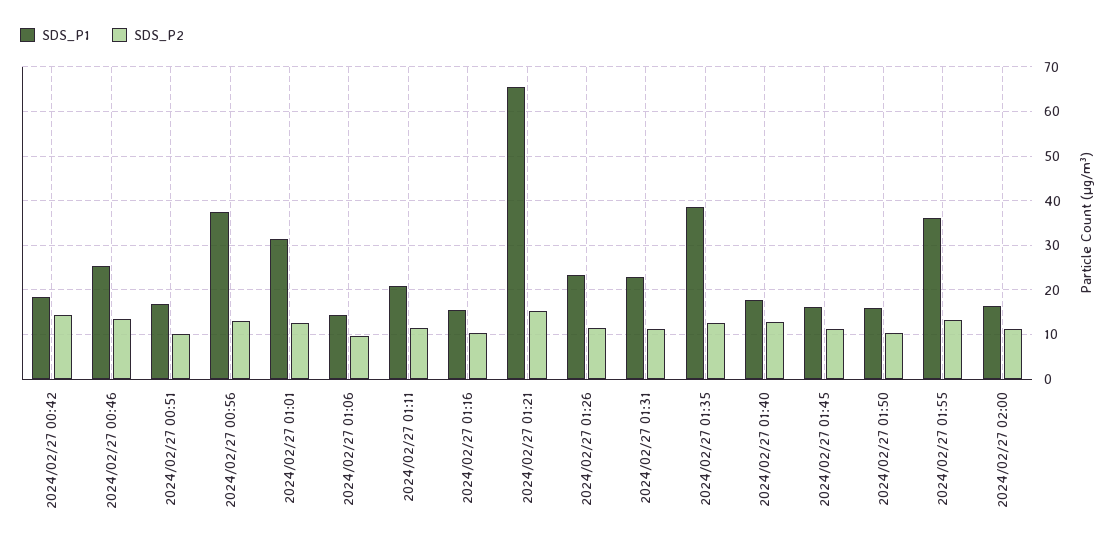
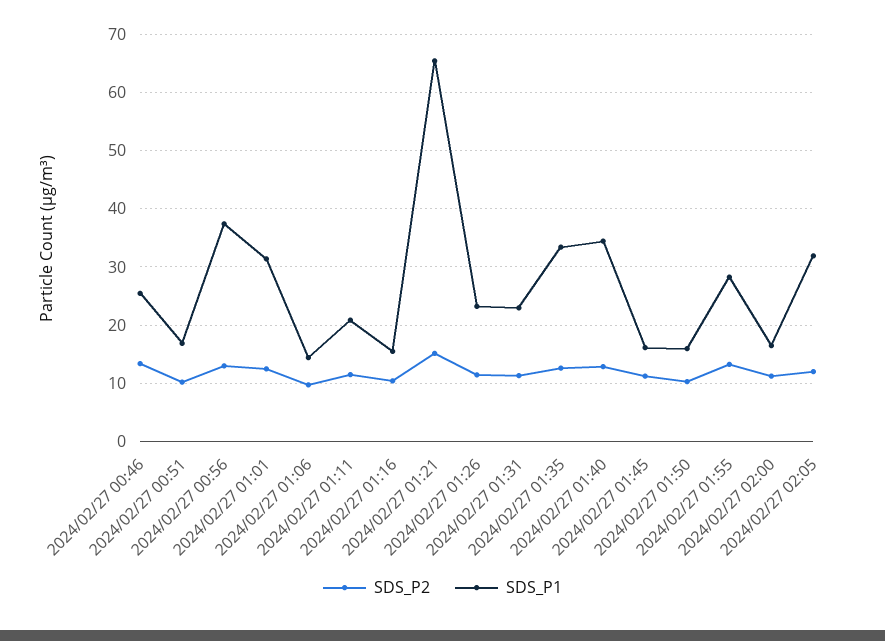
SDS_P1, 2024/02/27 00:42: 18 -> none
SDS_P2, 2024/02/27 00:42: 14 -> none
SDS_P1, 2024/02/27 01:35: 38 -> 34
SDS_P1, 2024/02/27 01:40: 18 -> 34
SDS_P1, 2024/02/27 01:55: 36 -> 28
SDS_P2, 2024/02/27 02:05: none -> 12
SDS_P1, 2024/02/27 02:05: none -> 32

